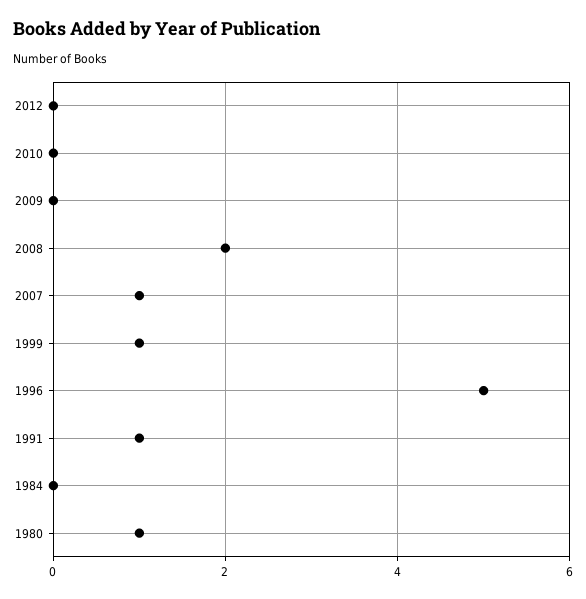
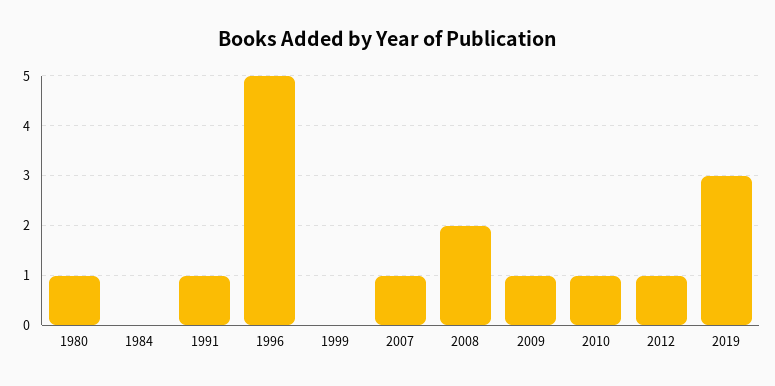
2012: 0 -> 1
2010: 0 -> 1
2009: 0 -> 1
1999: 1 -> 0
2019: none -> 3

